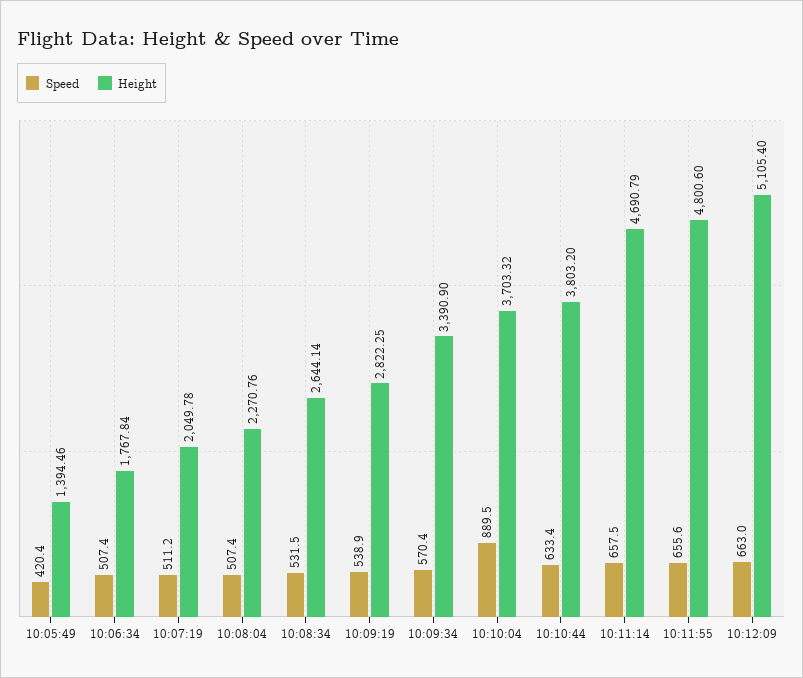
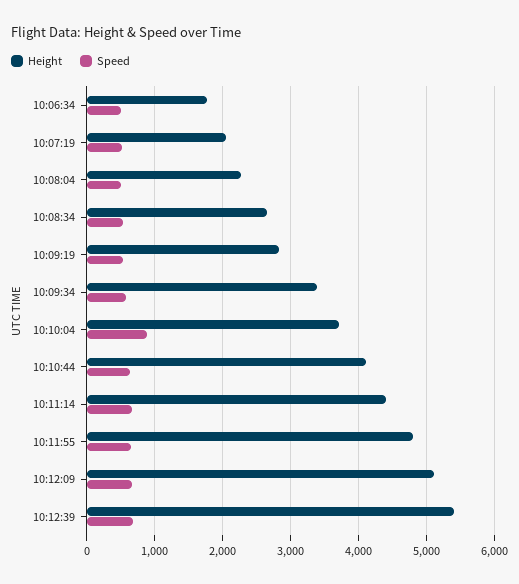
Speed, 10:05:49: 420.4 -> none
Height, 10:05:49: 1394.46 -> none
Height, 10:10:44: 3803.2 -> 4100
Height, 10:11:14: 4690.79 -> 4400
Height, 10:12:39: none -> 5400
Speed, 10:12:39: none -> 700

